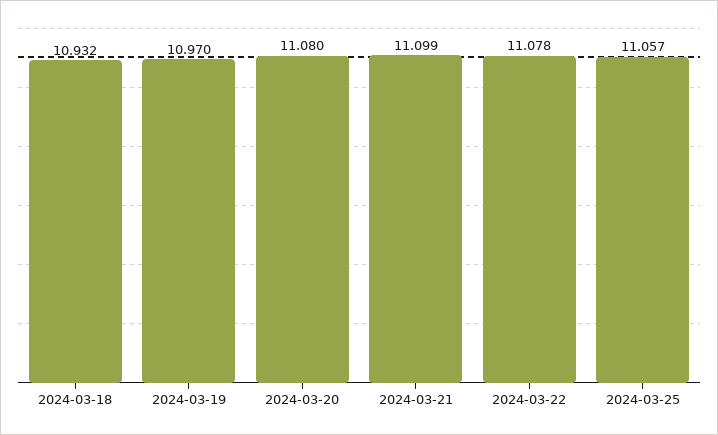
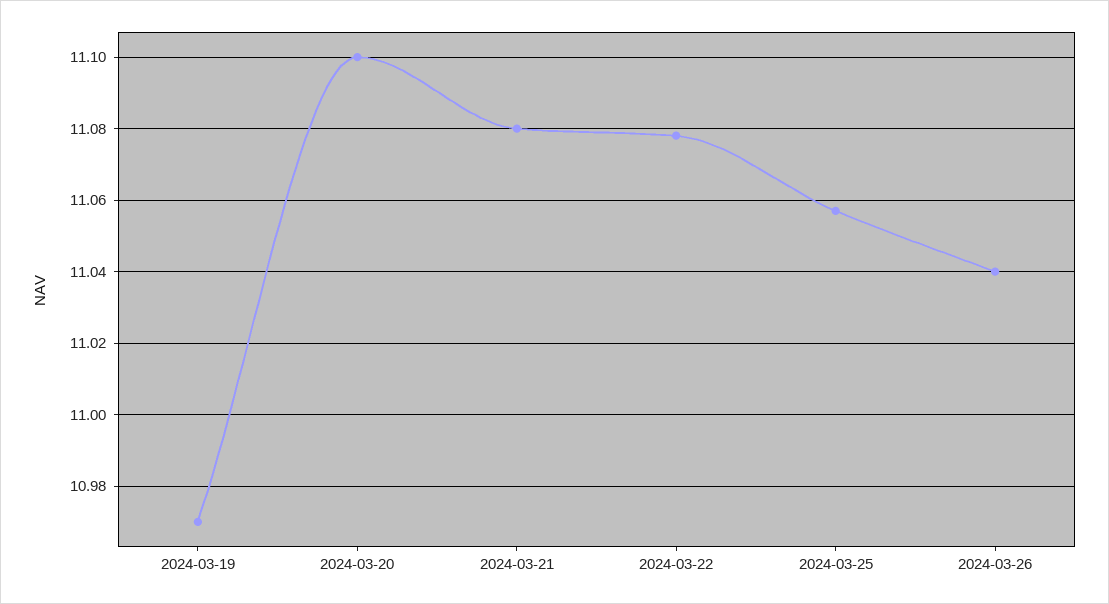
2024-03-18: 10.932 -> none
2024-03-20: 11.08 -> 11.1
2024-03-21: 11.099 -> 11.08
2024-03-26: none -> 11.04

